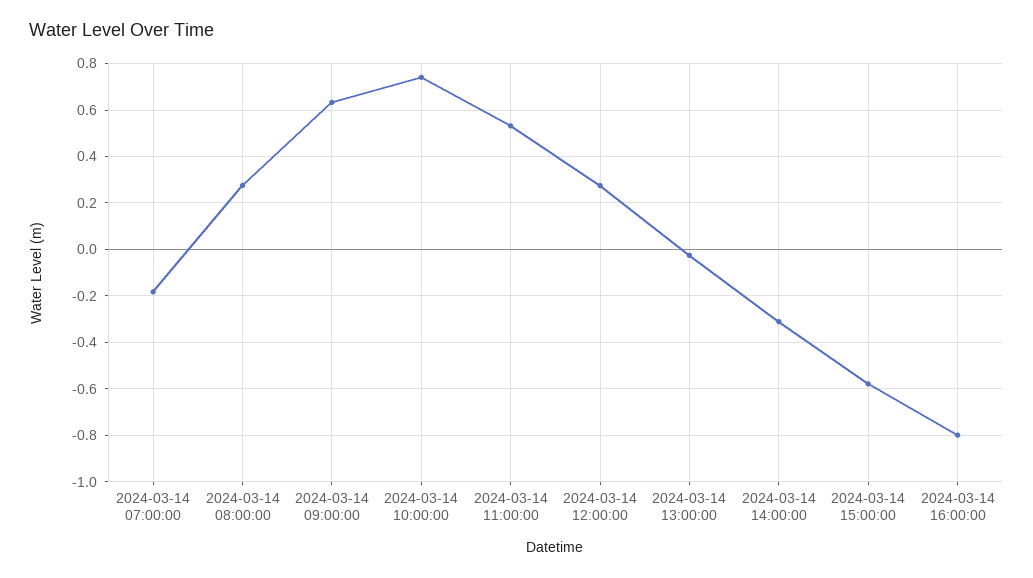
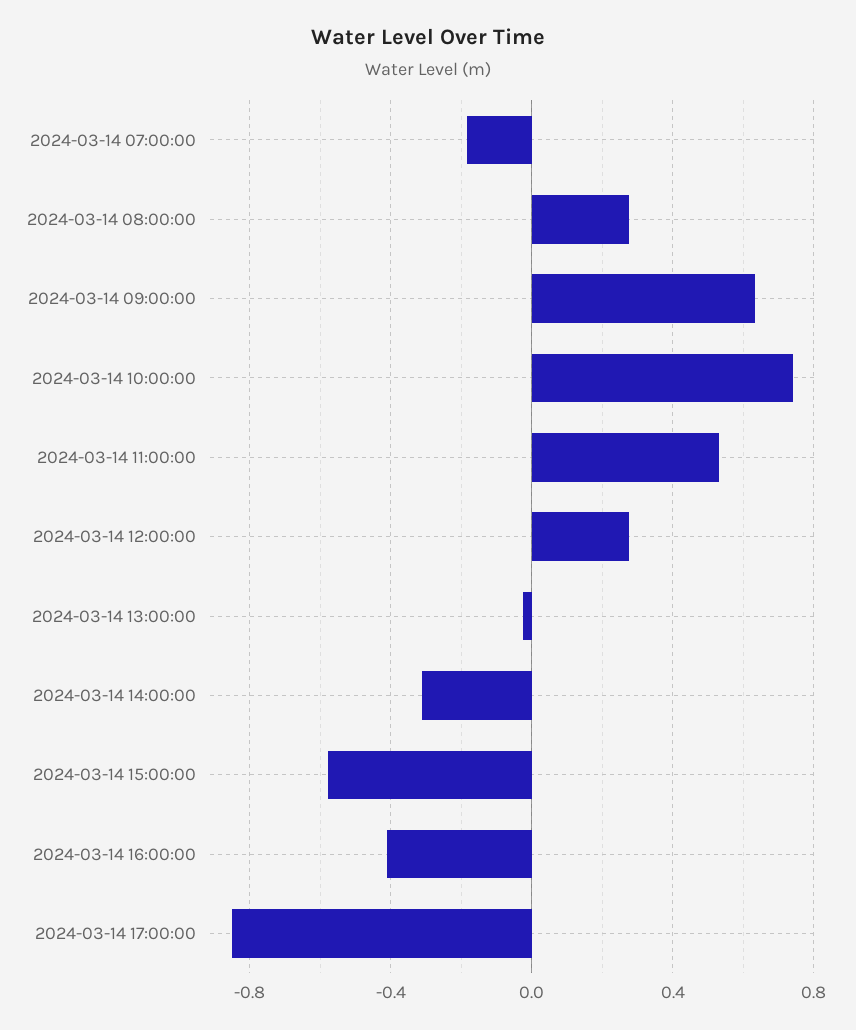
2024-03-14 16:00:00: -0.8 -> -0.4
2024-03-14 17:00:00: none -> -0.85

